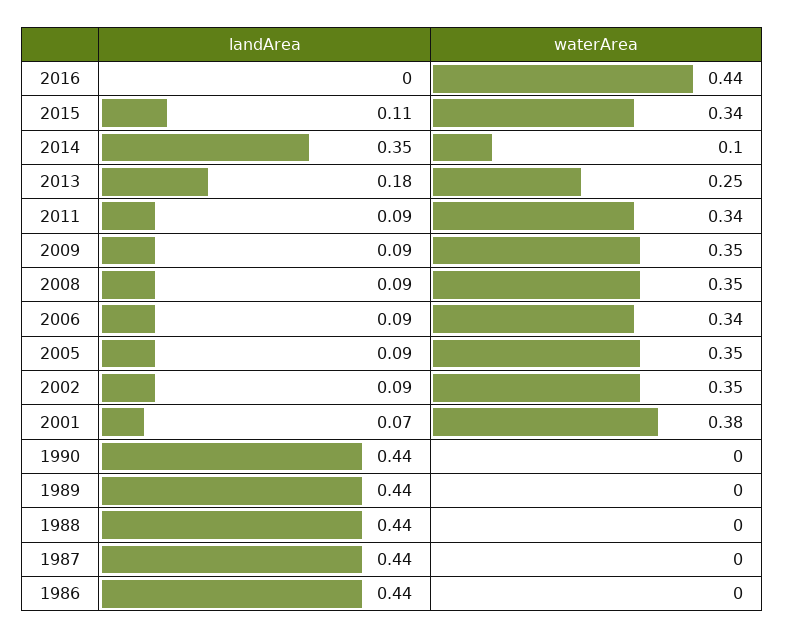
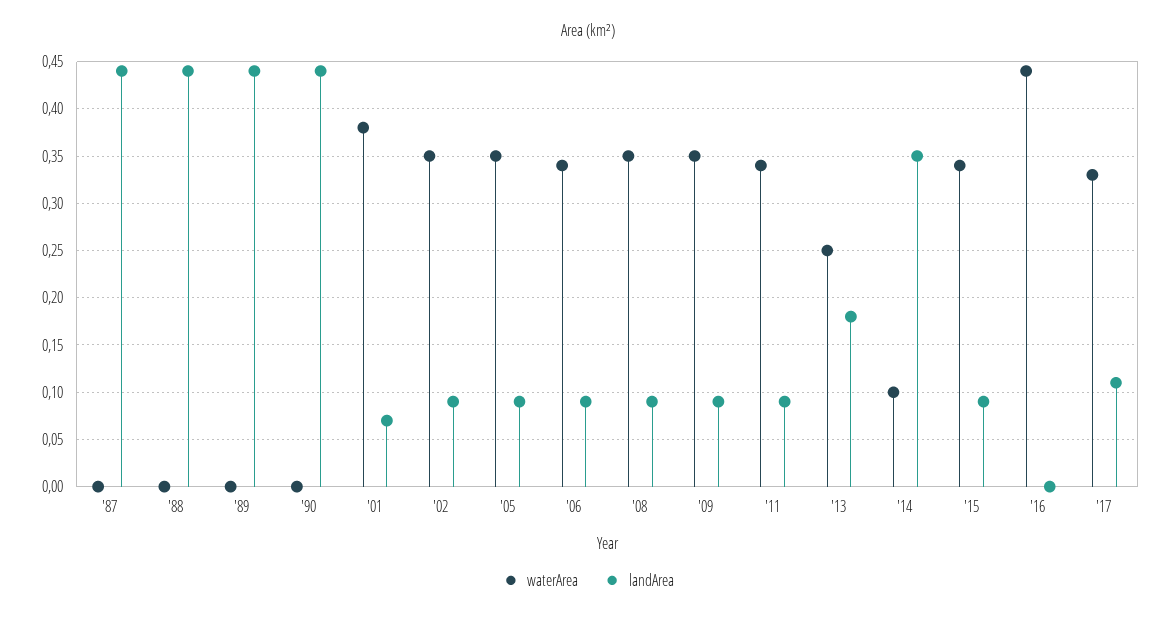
landArea, 2015: 0.11 -> 0.09
landArea, 1986: 0.44 -> none
waterArea, 1986: 0 -> none
waterArea, '17: none -> 0.33
landArea, '17: none -> 0.11

